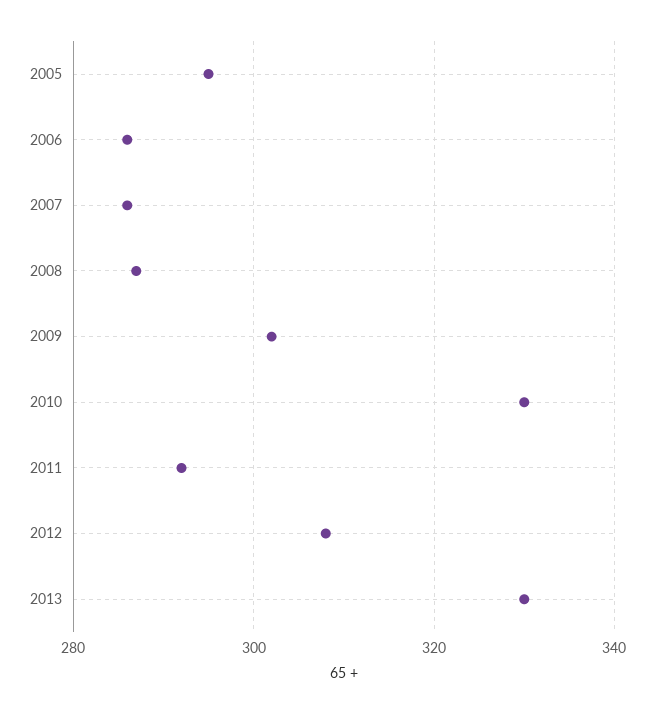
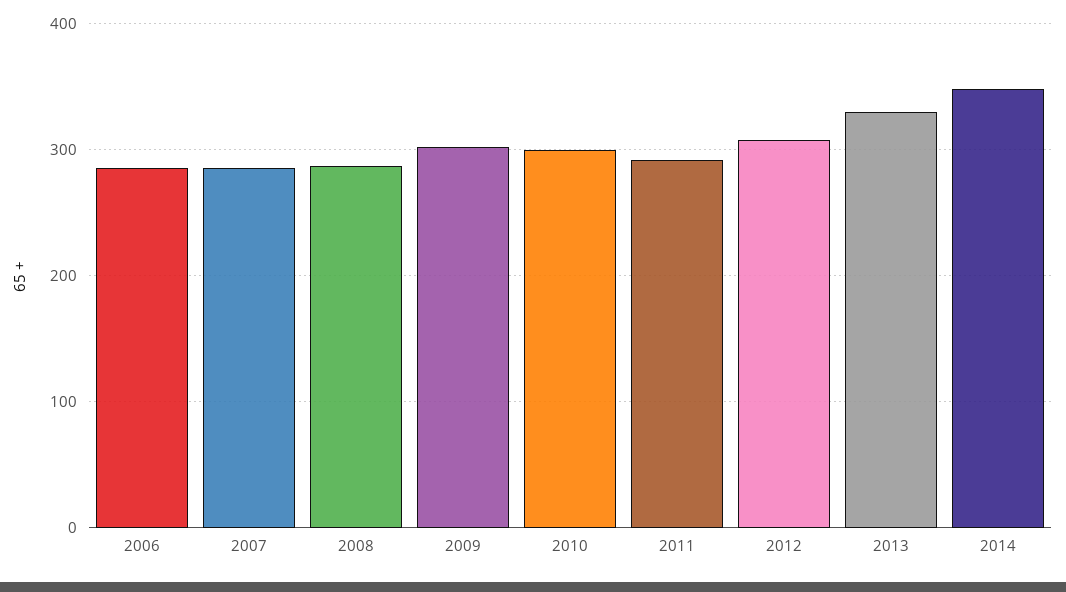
2005: 295 -> none
2010: 330 -> 300
2014: none -> 350

